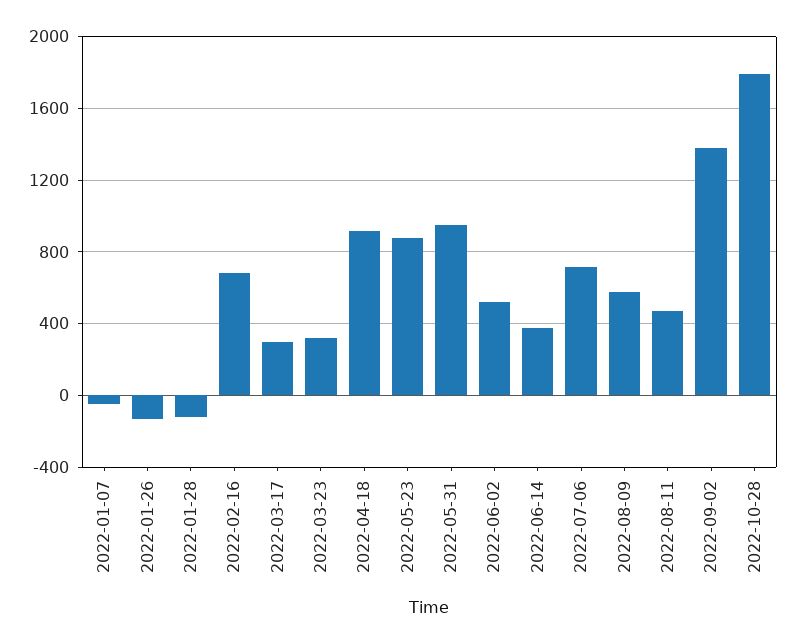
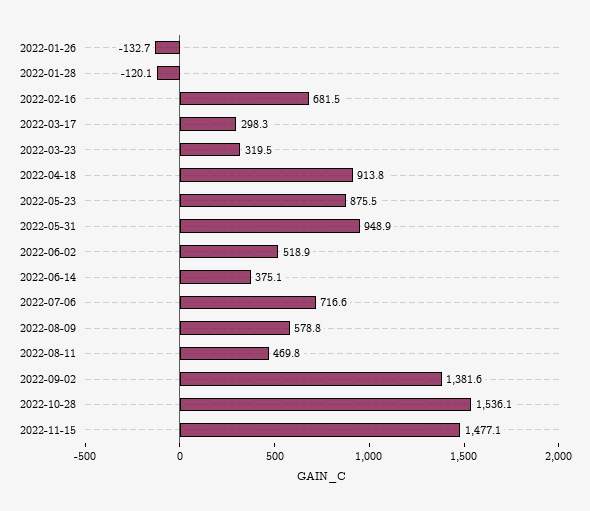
2022-01-07: -50 -> none
2022-10-28: 1800 -> 1536.1
2022-11-15: none -> 1477.1

